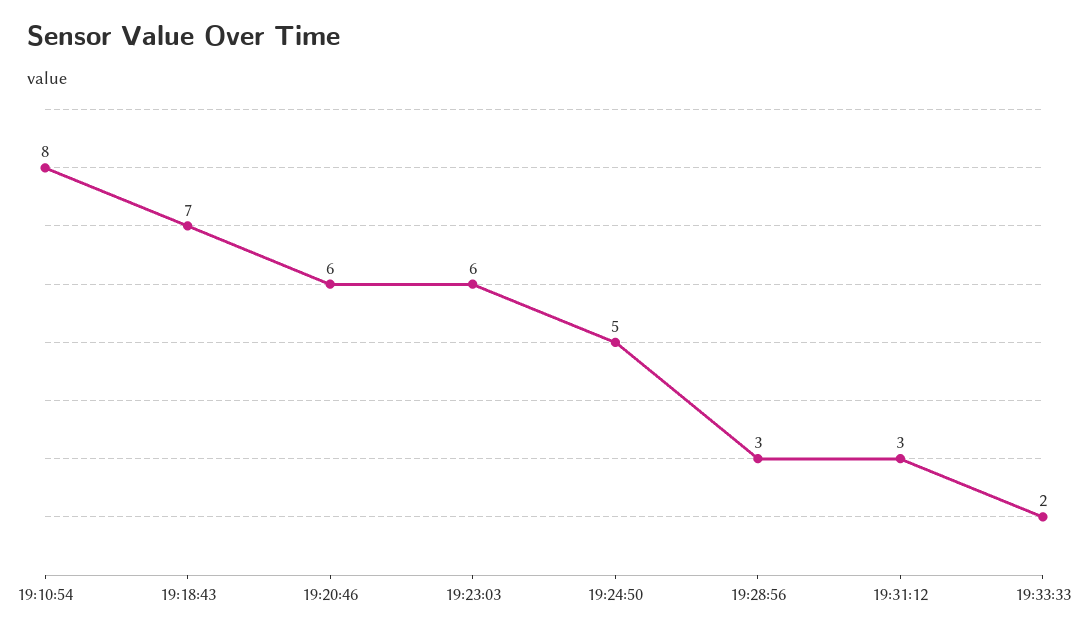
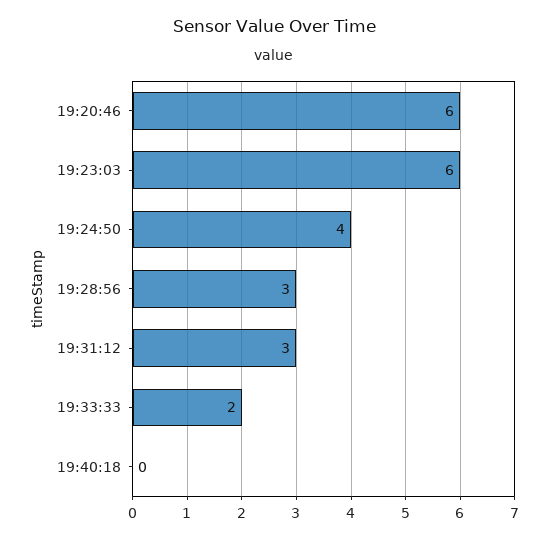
19:10:54: 8 -> none
19:18:43: 7 -> none
19:24:50: 5 -> 4
19:40:18: none -> 0

